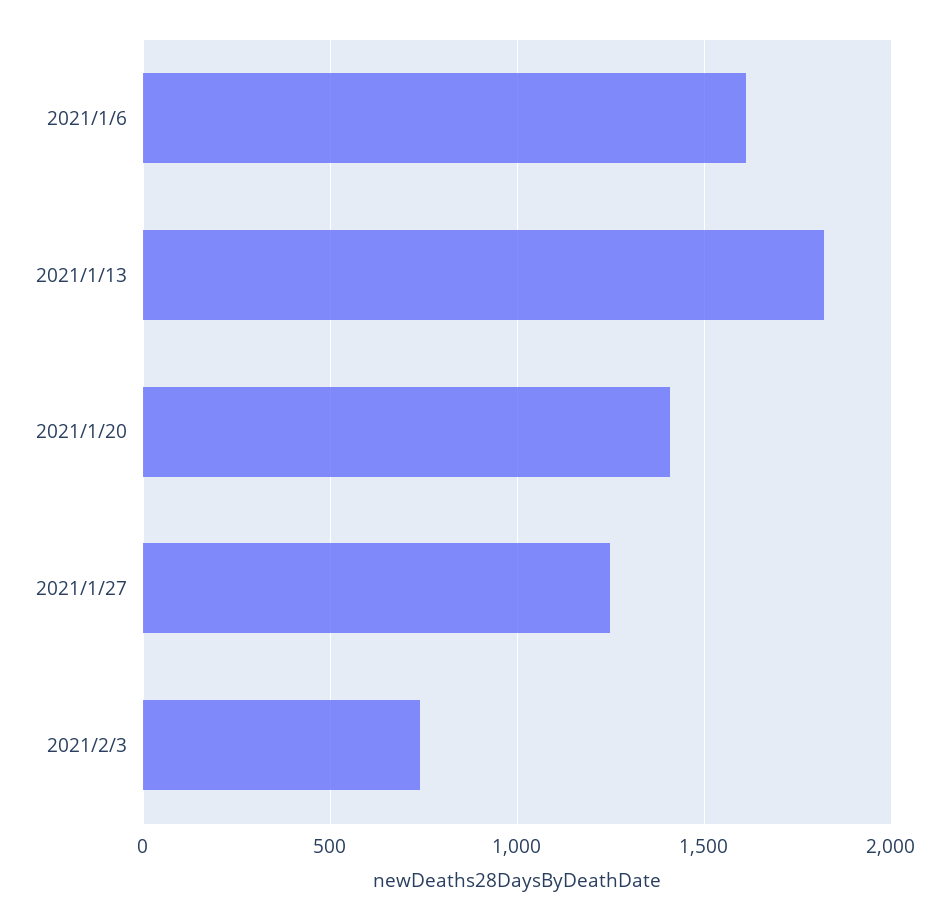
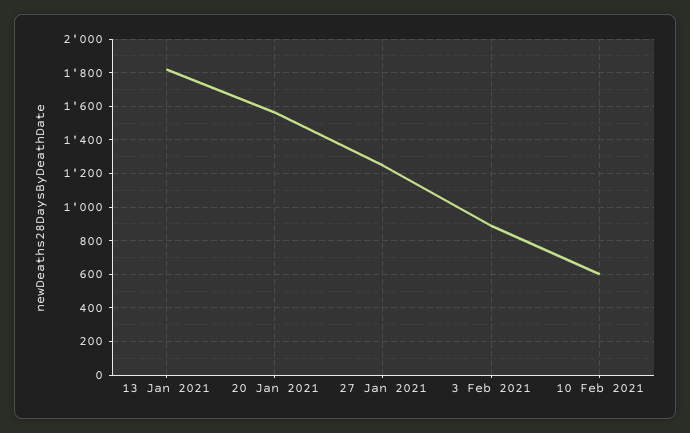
2021/1/6: 1600 -> none
2021/1/20: 1400 -> 1550
2021/2/3: 750 -> 900
10 Feb 2021: none -> 600

